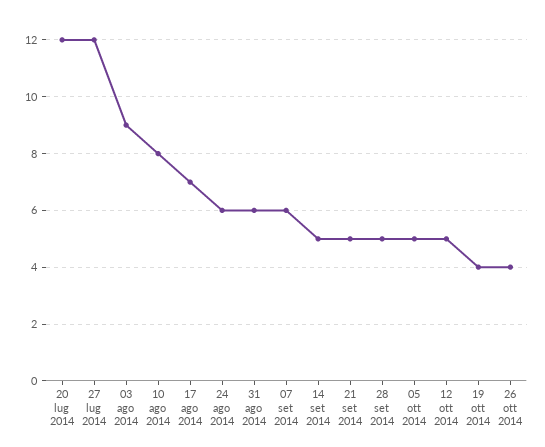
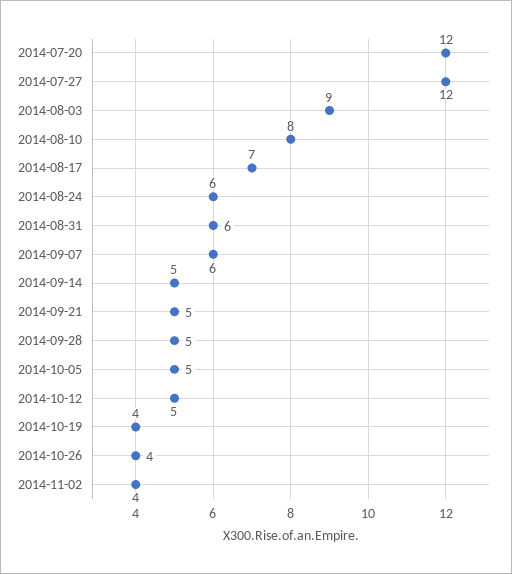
2014-11-02: none -> 4

